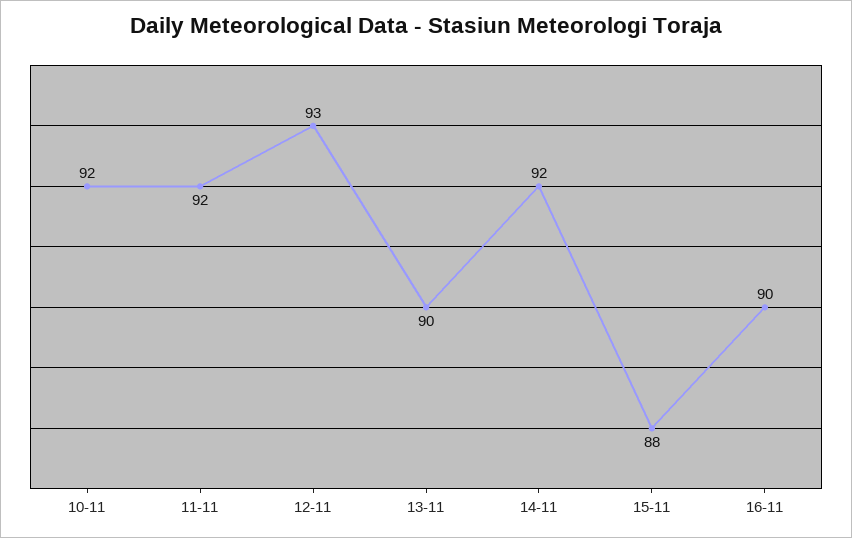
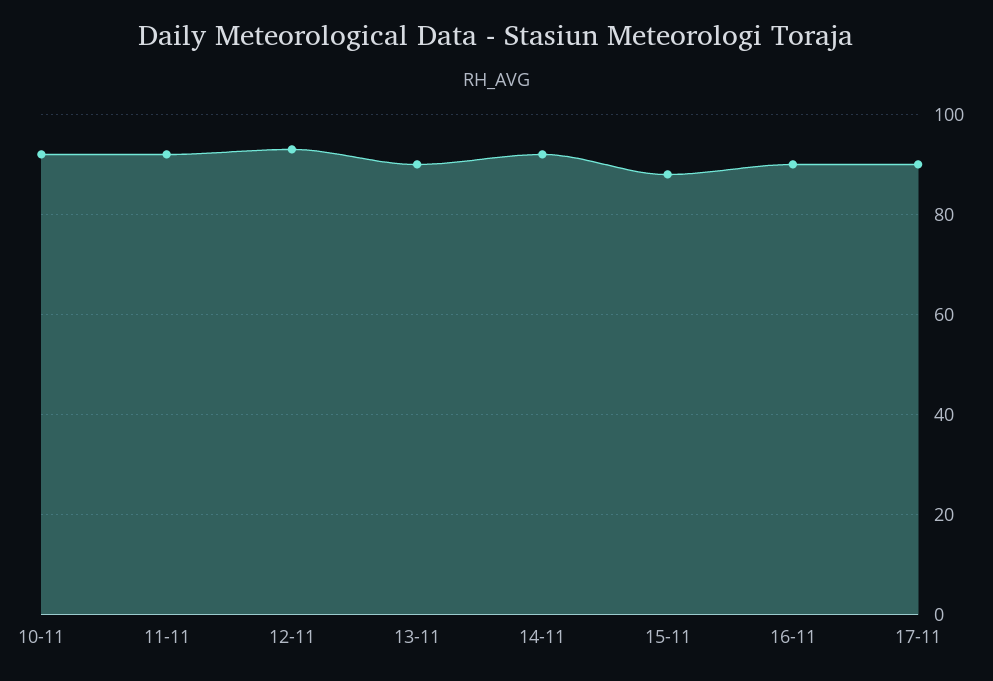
17-11: none -> 90

